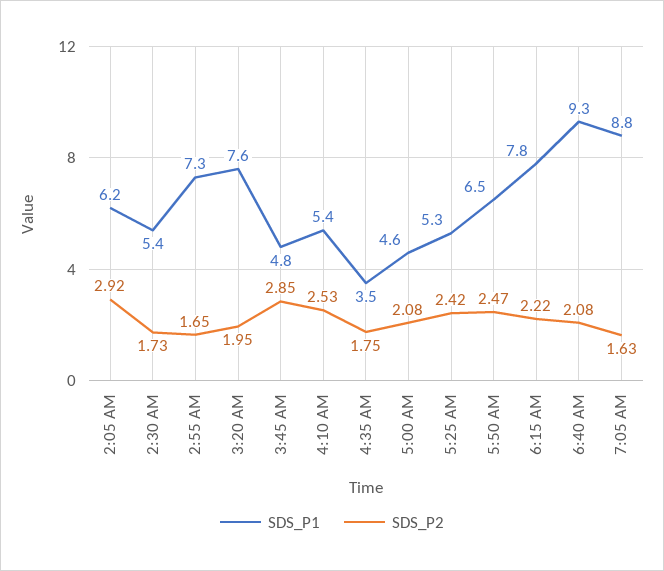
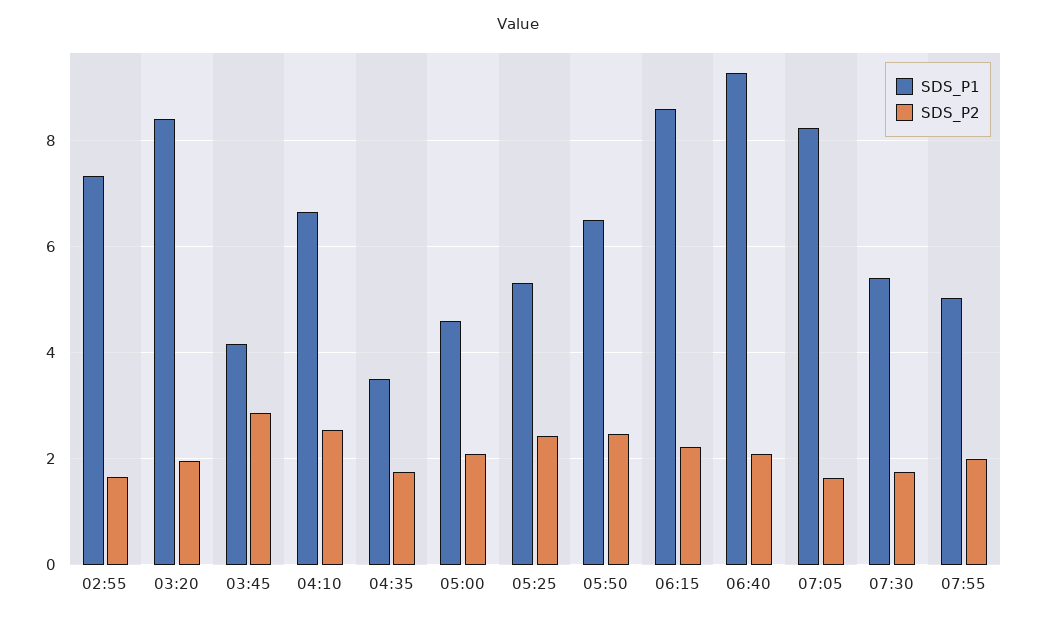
SDS_P1, 2:05 AM: 6.2 -> none
SDS_P2, 2:05 AM: 2.92 -> none
SDS_P1, 2:30 AM: 5.4 -> none
SDS_P2, 2:30 AM: 1.73 -> none
SDS_P1, 3:20 AM: 7.6 -> 8.4
SDS_P1, 3:45 AM: 4.8 -> 4.2
SDS_P1, 4:10 AM: 5.4 -> 6.6
SDS_P1, 6:15 AM: 7.8 -> 8.6
SDS_P1, 7:05 AM: 8.8 -> 8.2
SDS_P1, 07:30: none -> 5.4
SDS_P2, 07:30: none -> 1.8
SDS_P1, 07:55: none -> 5
SDS_P2, 07:55: none -> 2

